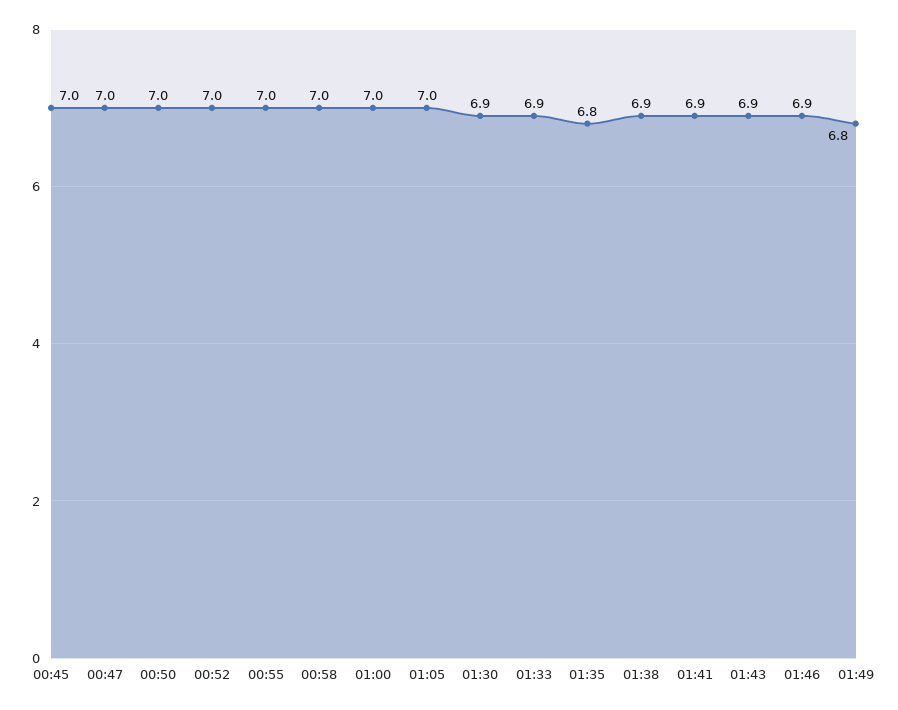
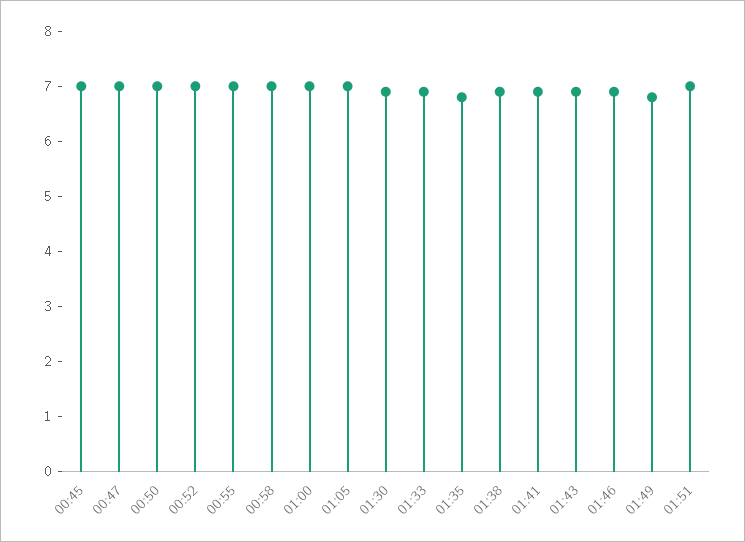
01:51: none -> 7

